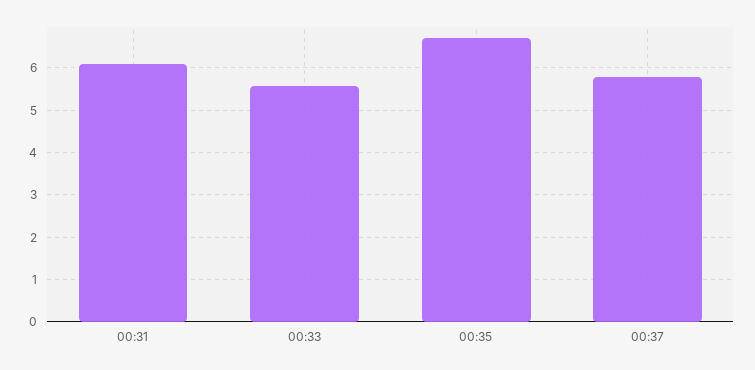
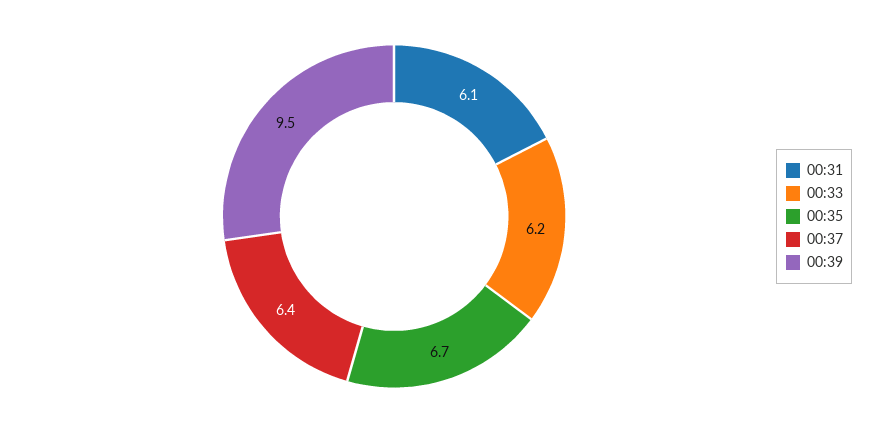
00:33: 5.6 -> 6.2
00:37: 5.8 -> 6.4
00:39: none -> 9.5

